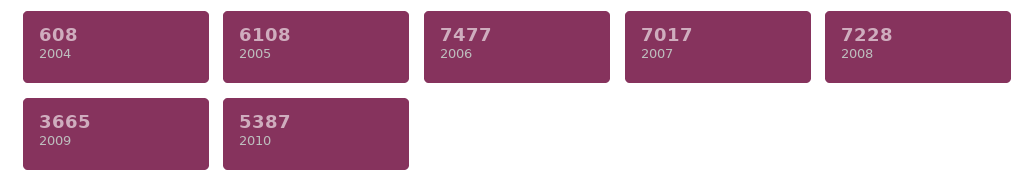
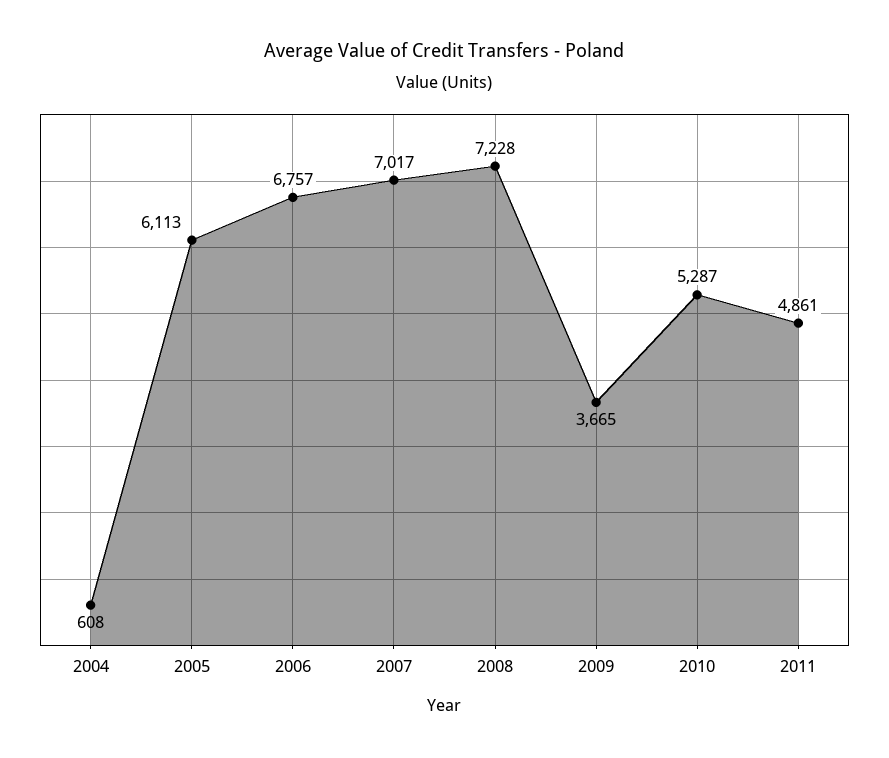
2005: 6108 -> 6113
2006: 7477 -> 6757
2010: 5387 -> 5287
2011: none -> 4861

